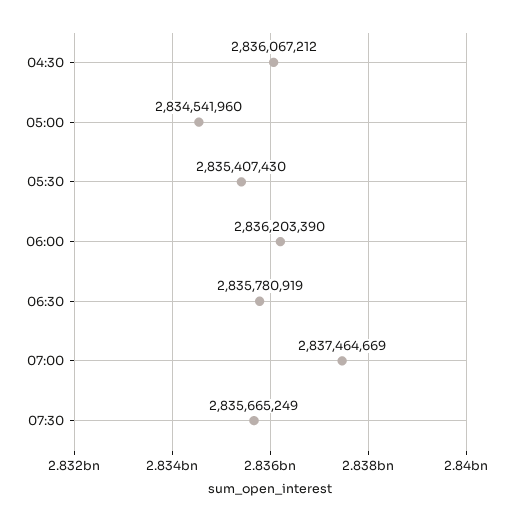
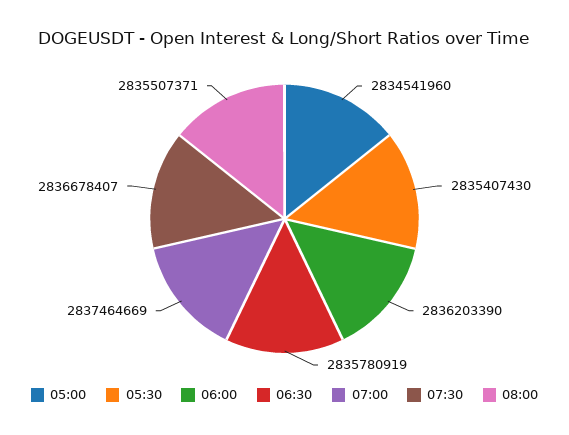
04:30: 2836067212 -> none
07:30: 2835665249 -> 2836678407
08:00: none -> 2835507371

